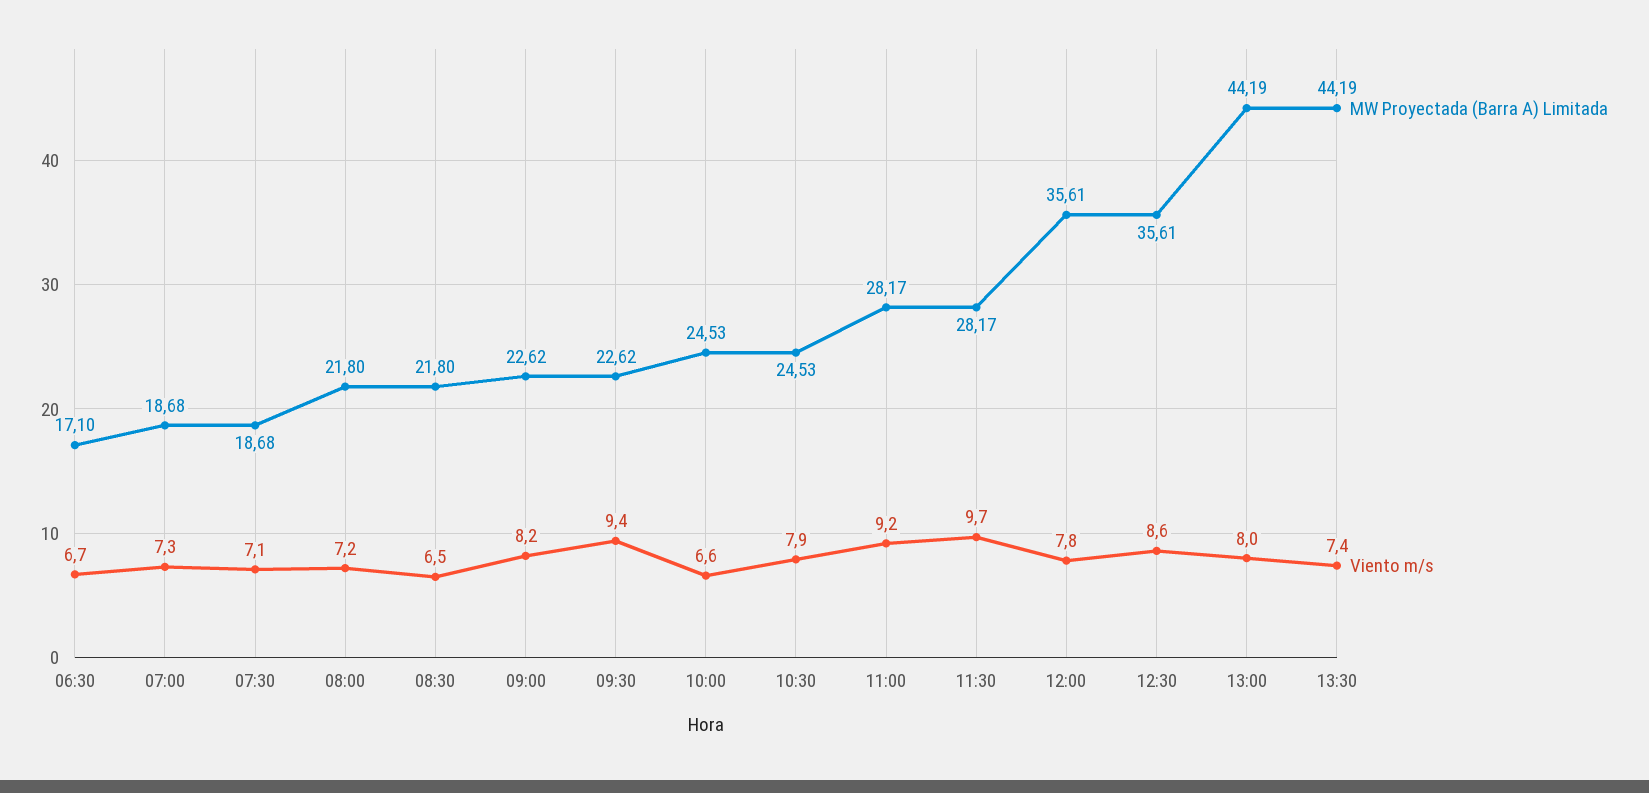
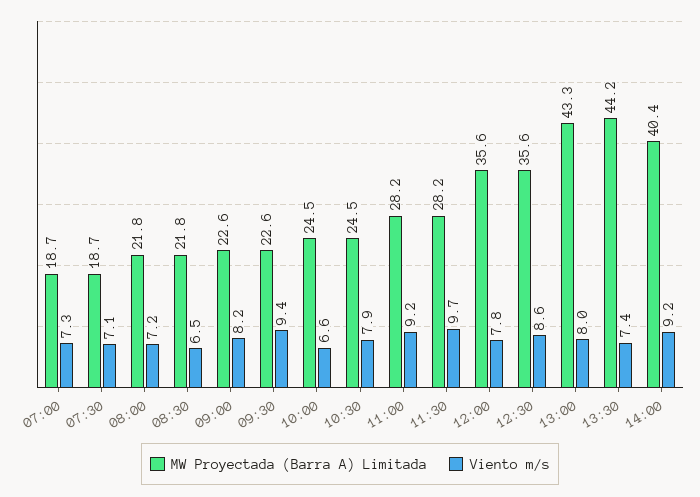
MW Proyectada (Barra A) Limitada, 06:30: 17.1 -> none
Viento m/s, 06:30: 6.7 -> none
MW Proyectada (Barra A) Limitada, 13:00: 44.19 -> 43.3
MW Proyectada (Barra A) Limitada, 14:00: none -> 40.4
Viento m/s, 14:00: none -> 9.2

